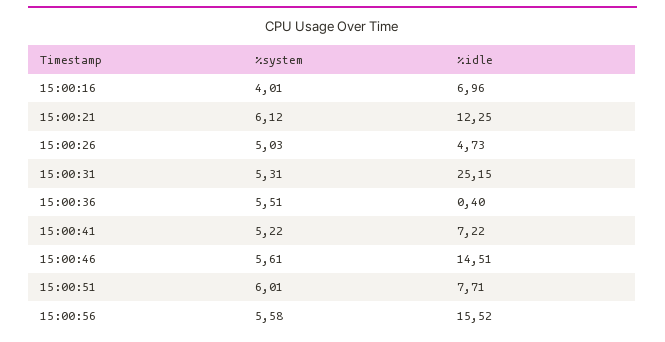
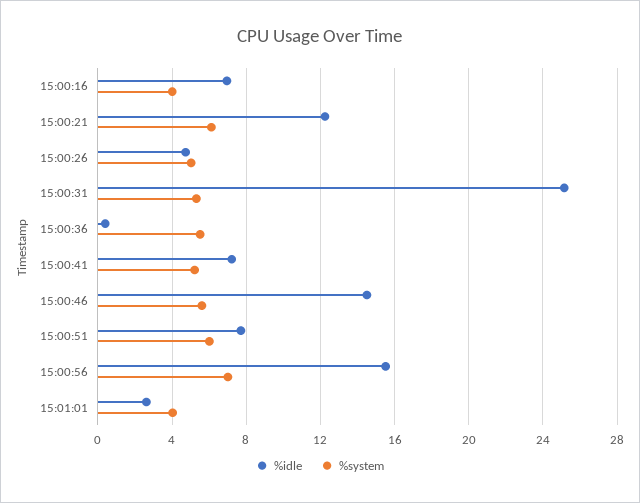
%system, 15:00:56: 5.58 -> 7
%idle, 15:01:01: none -> 2.5
%system, 15:01:01: none -> 4

